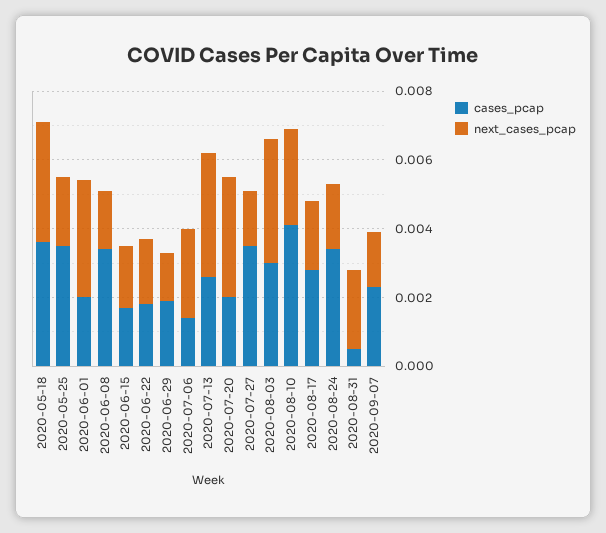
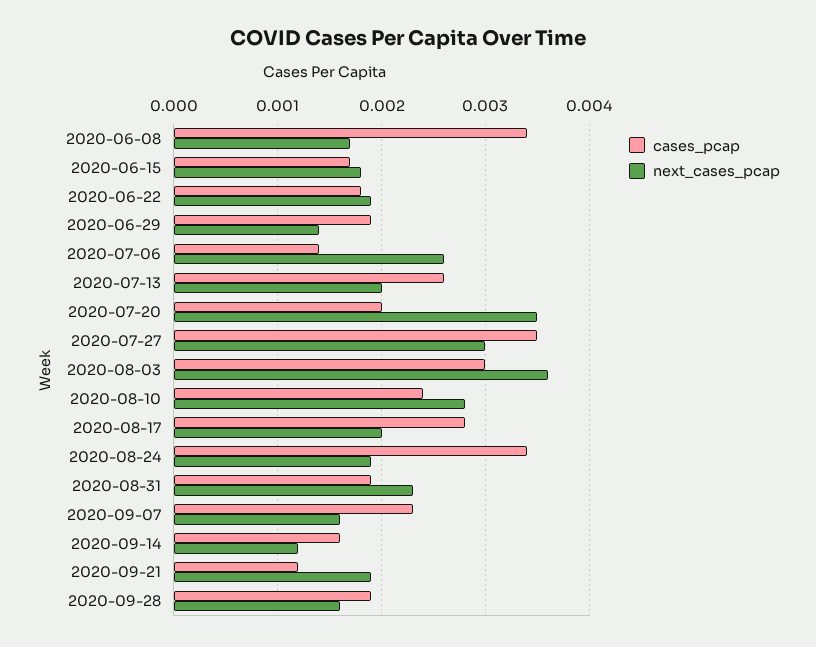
cases_pcap, 2020-05-18: 0.0035 -> none
next_cases_pcap, 2020-05-18: 0.0035 -> none
cases_pcap, 2020-05-25: 0.0035 -> none
next_cases_pcap, 2020-05-25: 0.002 -> none
cases_pcap, 2020-06-01: 0.002 -> none
next_cases_pcap, 2020-06-01: 0.0035 -> none
next_cases_pcap, 2020-07-13: 0.0035 -> 0.002
next_cases_pcap, 2020-07-27: 0.0015 -> 0.003
cases_pcap, 2020-08-10: 0.004 -> 0.0024
cases_pcap, 2020-08-31: 0.0005 -> 0.0019
cases_pcap, 2020-09-14: none -> 0.0016
next_cases_pcap, 2020-09-14: none -> 0.0012
cases_pcap, 2020-09-21: none -> 0.0012
next_cases_pcap, 2020-09-21: none -> 0.0019
cases_pcap, 2020-09-28: none -> 0.0019
next_cases_pcap, 2020-09-28: none -> 0.0016

